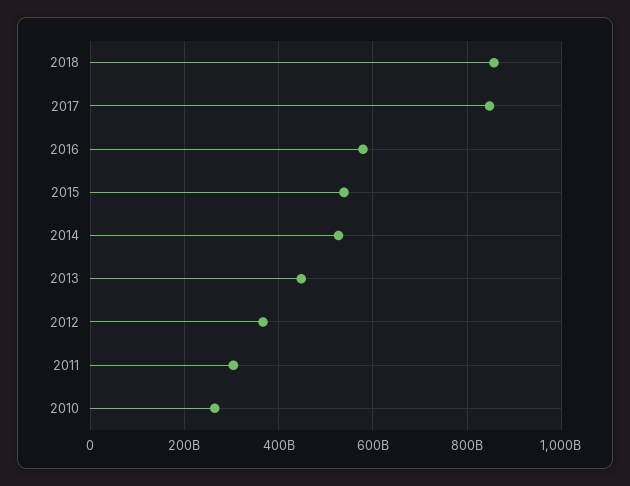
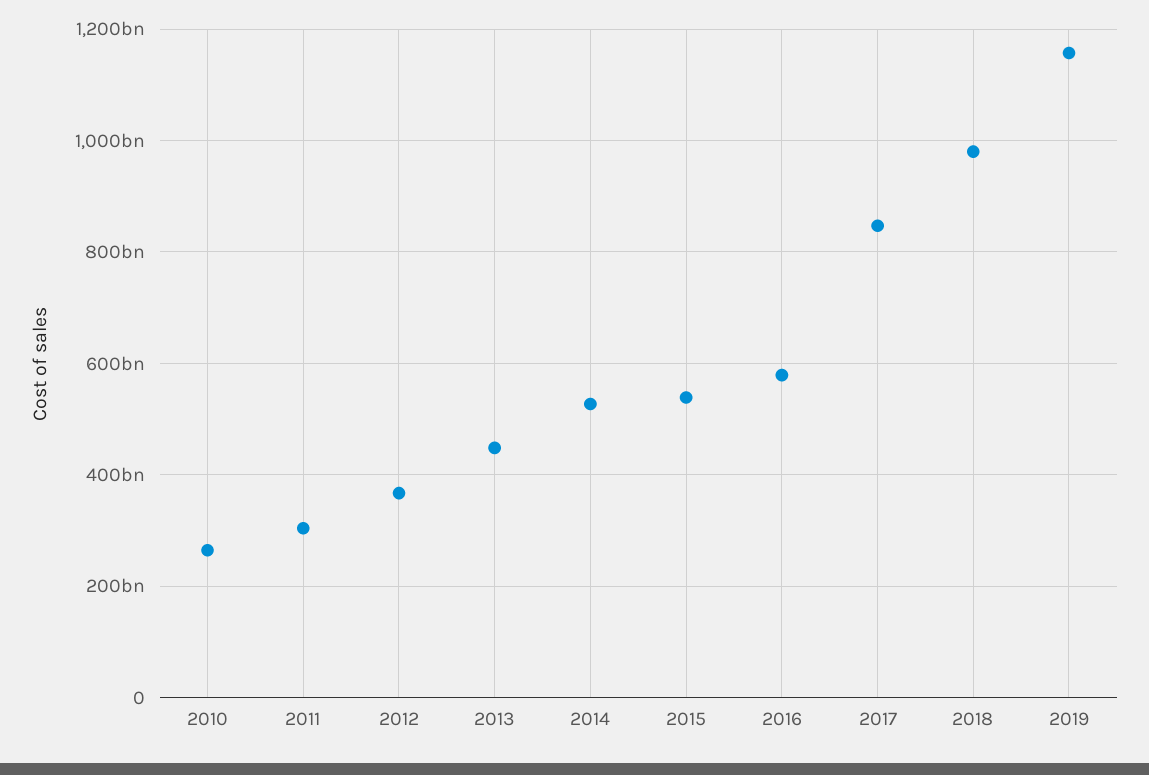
2018: 860000000000 -> 980000000000
2019: none -> 1160000000000

